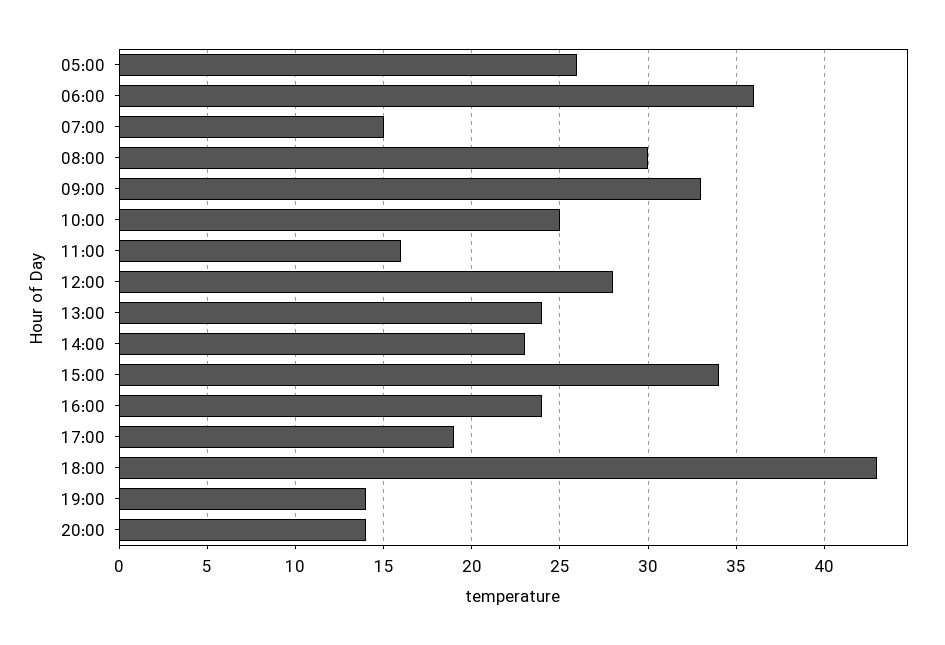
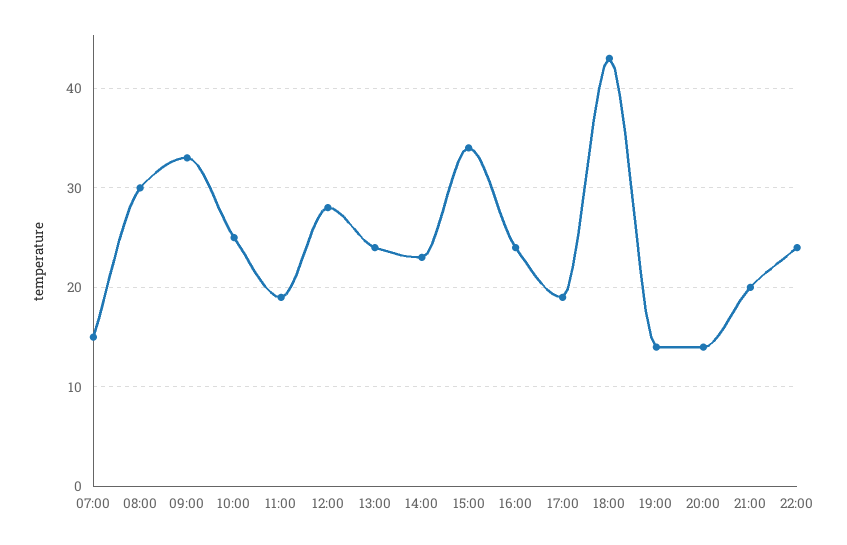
05:00: 26 -> none
06:00: 36 -> none
11:00: 16 -> 19
21:00: none -> 20
22:00: none -> 24

